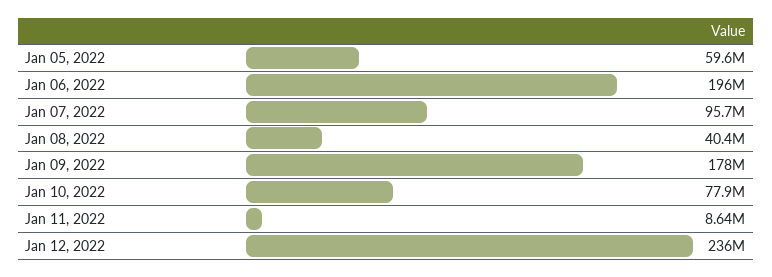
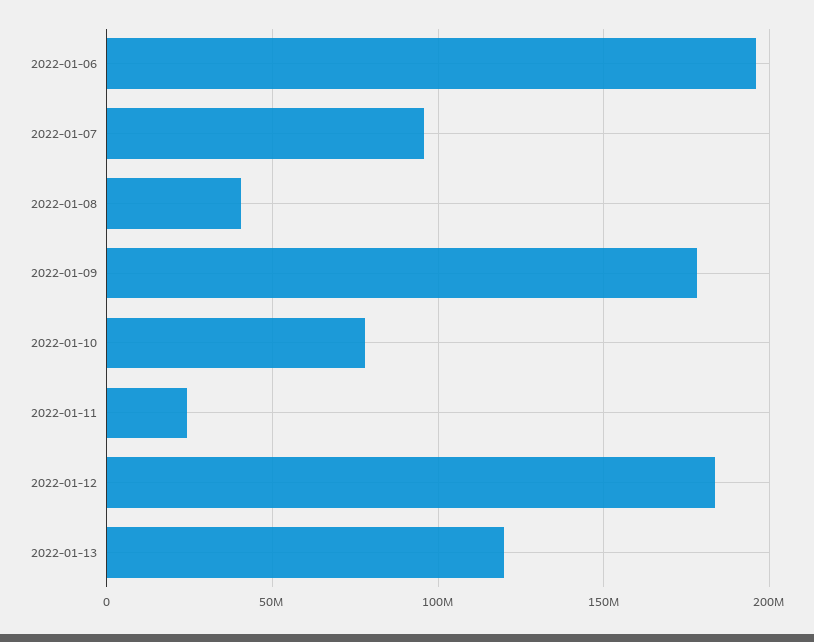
Jan 05, 2022: 59600000 -> none
Jan 11, 2022: 8640000 -> 25000000
Jan 12, 2022: 236000000 -> 185000000
2022-01-13: none -> 120000000

